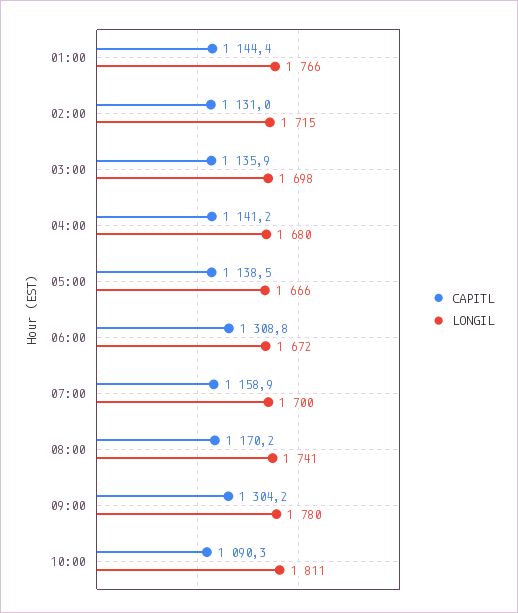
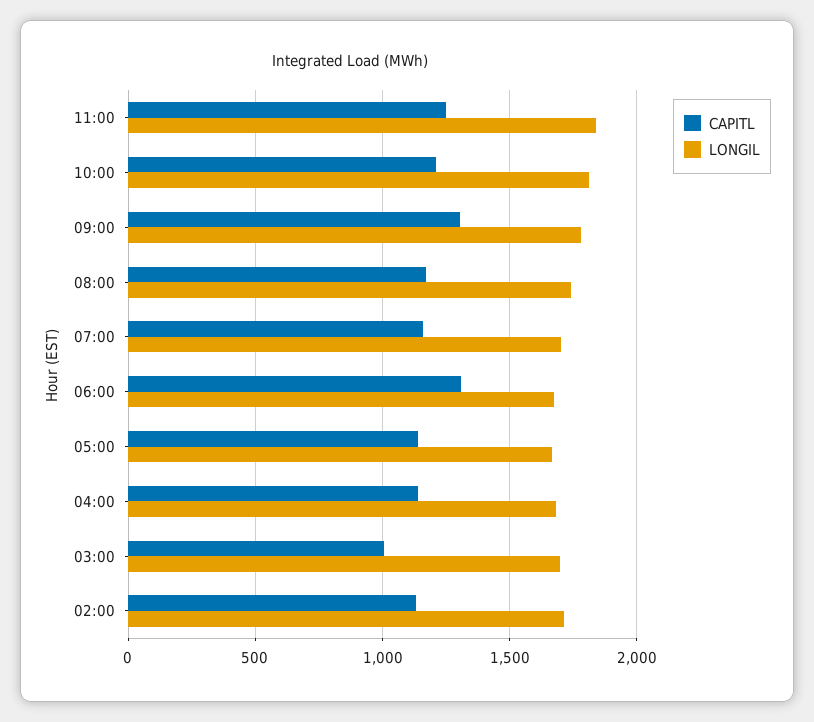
CAPITL, 01:00: 1144.4 -> none
LONGIL, 01:00: 1766 -> none
CAPITL, 03:00: 1135.9 -> 1000
CAPITL, 10:00: 1090.3 -> 1200
CAPITL, 11:00: none -> 1250
LONGIL, 11:00: none -> 1850

